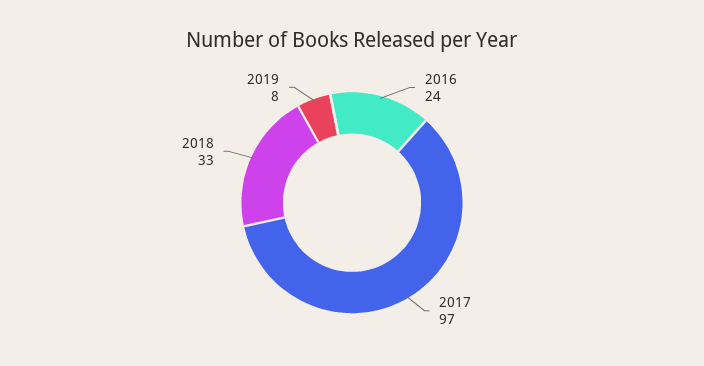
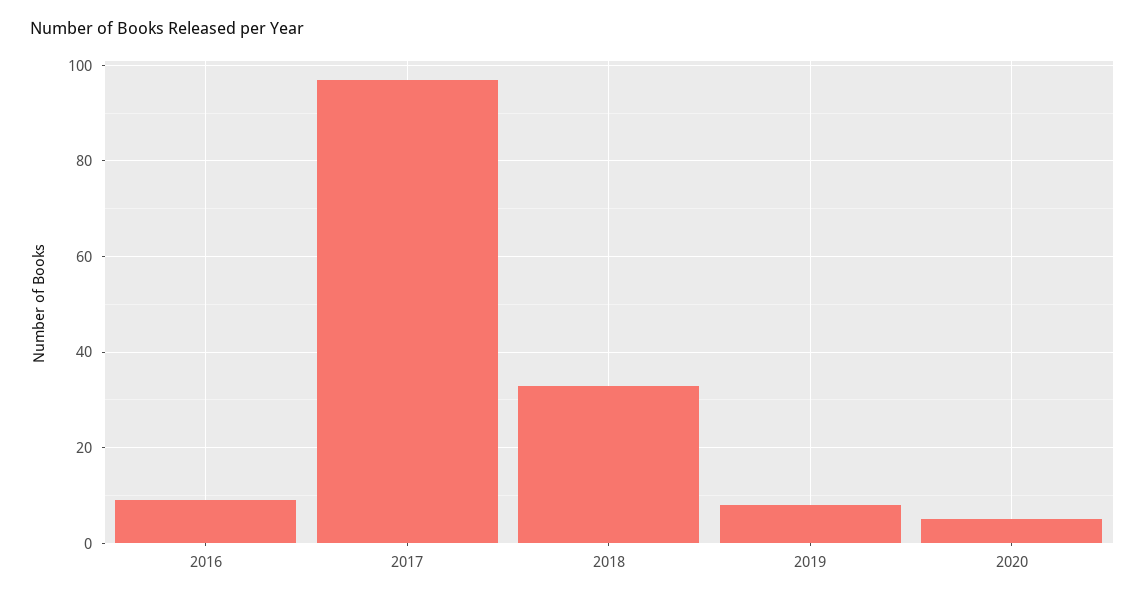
2016: 24 -> 10
2020: none -> 5

